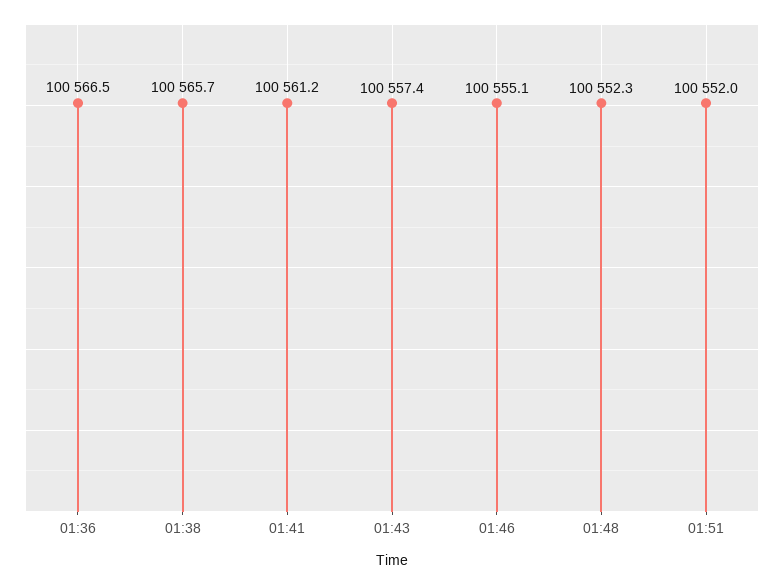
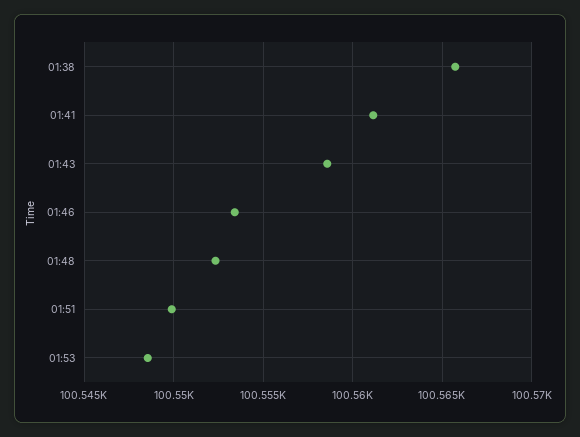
01:36: 100566.5 -> none
01:43: 100557.4 -> 100558.5
01:46: 100555.1 -> 100553.5
01:51: 100552 -> 100550
01:53: none -> 100548.5

